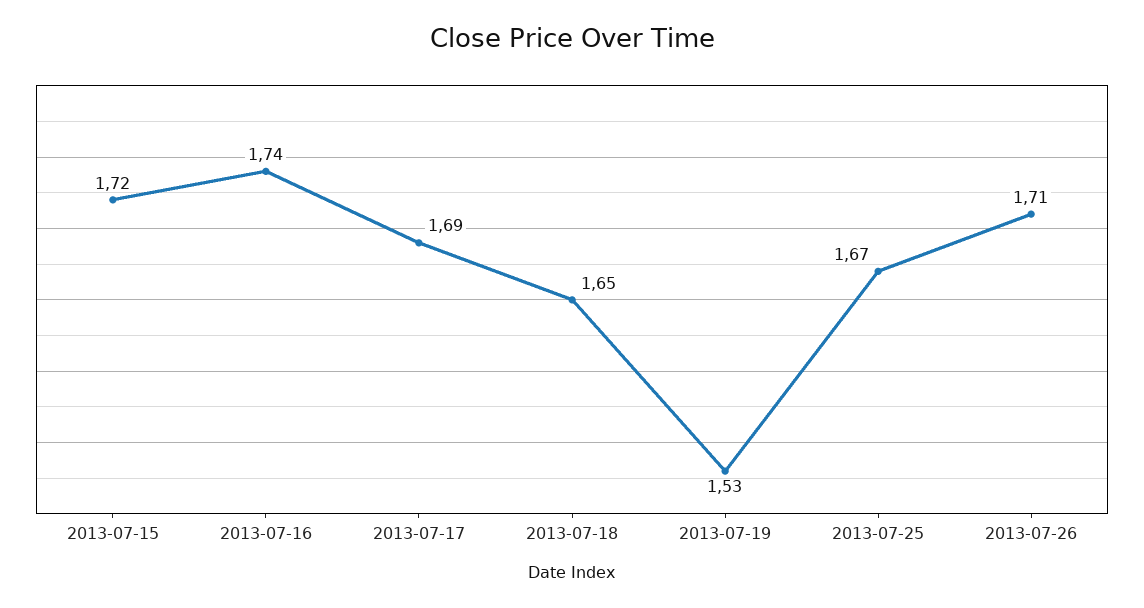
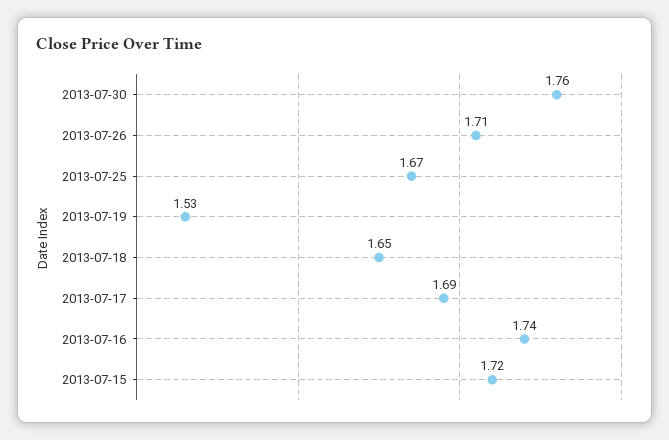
2013-07-30: none -> 1.76

